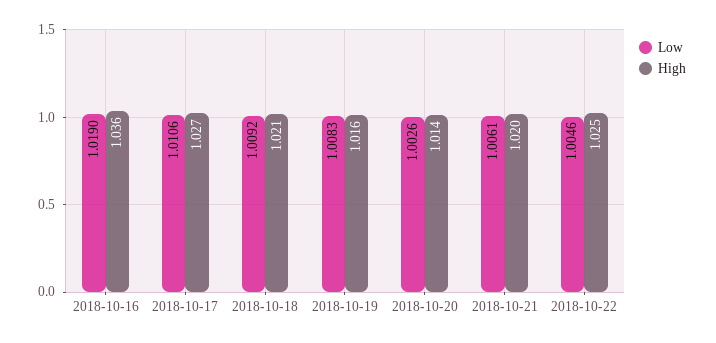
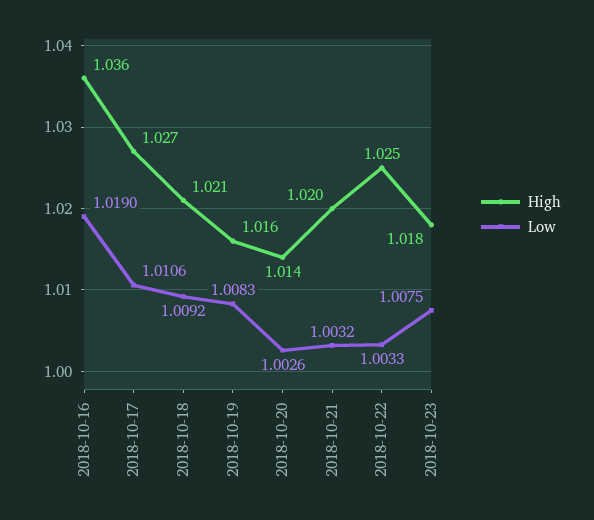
Low, 2018-10-21: 1.0061 -> 1.0032
Low, 2018-10-22: 1.0046 -> 1.0033
High, 2018-10-23: none -> 1.018
Low, 2018-10-23: none -> 1.0075

